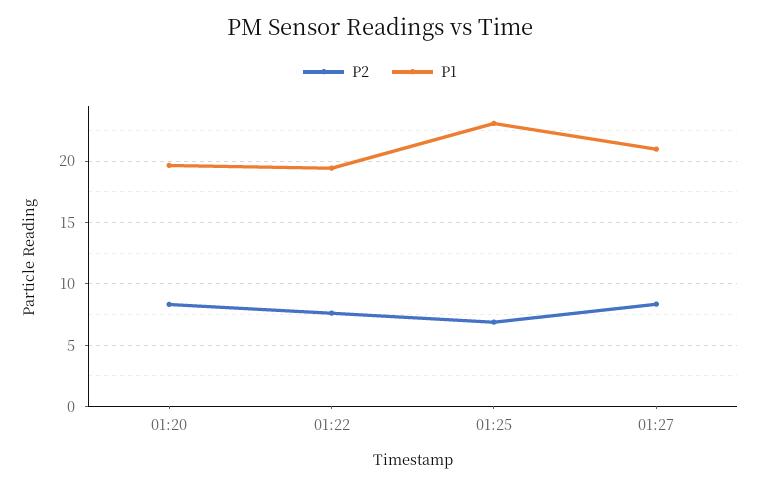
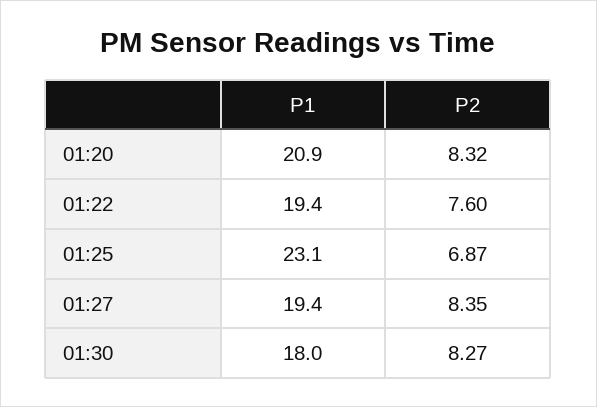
P1, 01:20: 19.5 -> 20.9
P1, 01:27: 21 -> 19.4
P1, 01:30: none -> 18
P2, 01:30: none -> 8.27

